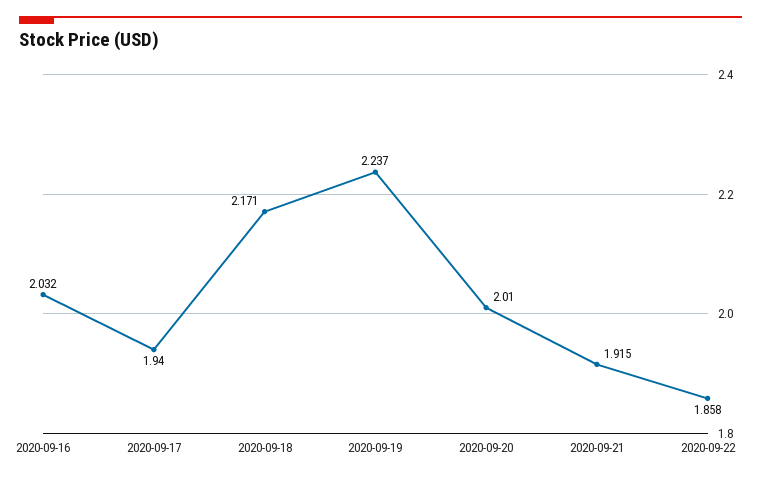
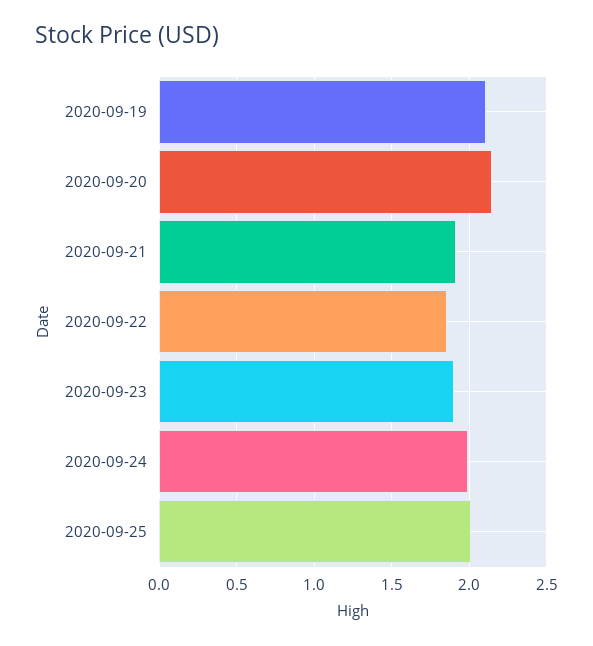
2020-09-16: 2.032 -> none
2020-09-17: 1.94 -> none
2020-09-18: 2.171 -> none
2020-09-19: 2.237 -> 2.1
2020-09-20: 2.01 -> 2.15
2020-09-23: none -> 1.9
2020-09-24: none -> 2
2020-09-25: none -> 2

